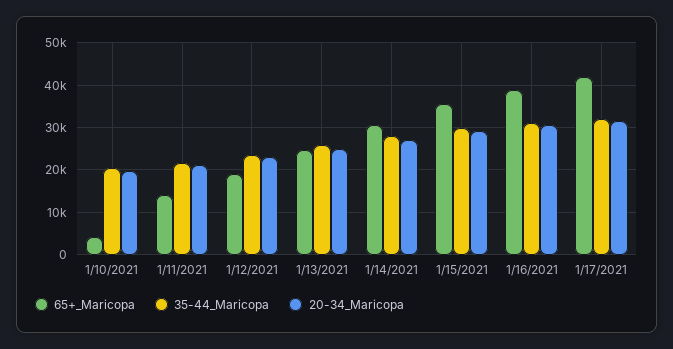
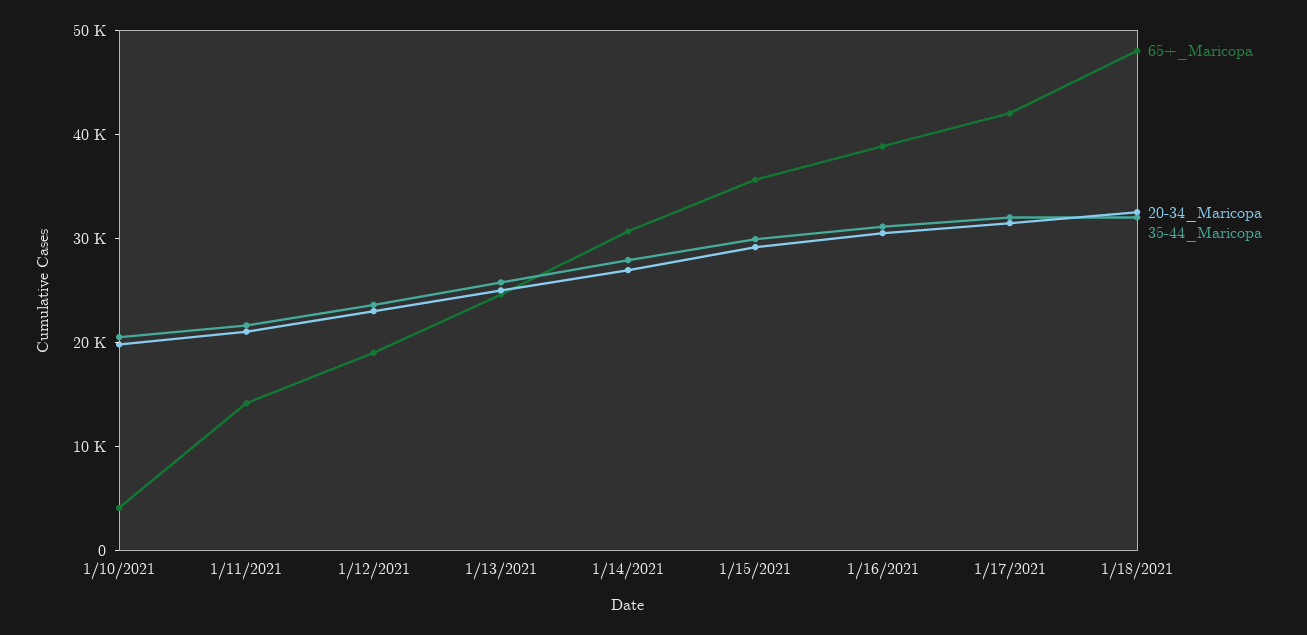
65+_Maricopa, 1/18/2021: none -> 48000
20-34_Maricopa, 1/18/2021: none -> 32000
35-44_Maricopa, 1/18/2021: none -> 32000

